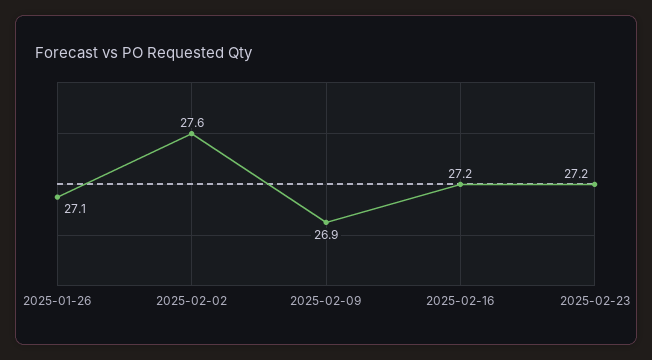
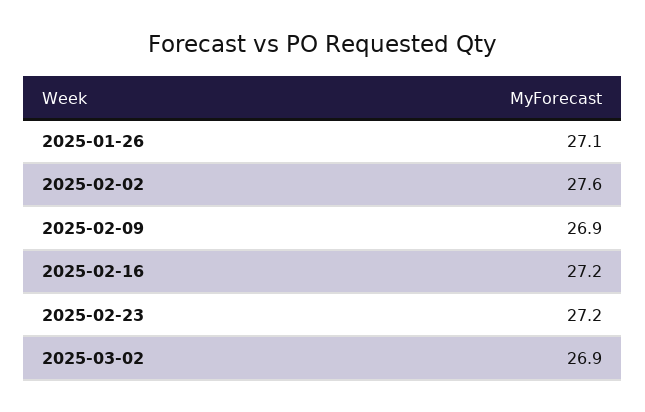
2025-03-02: none -> 26.9

